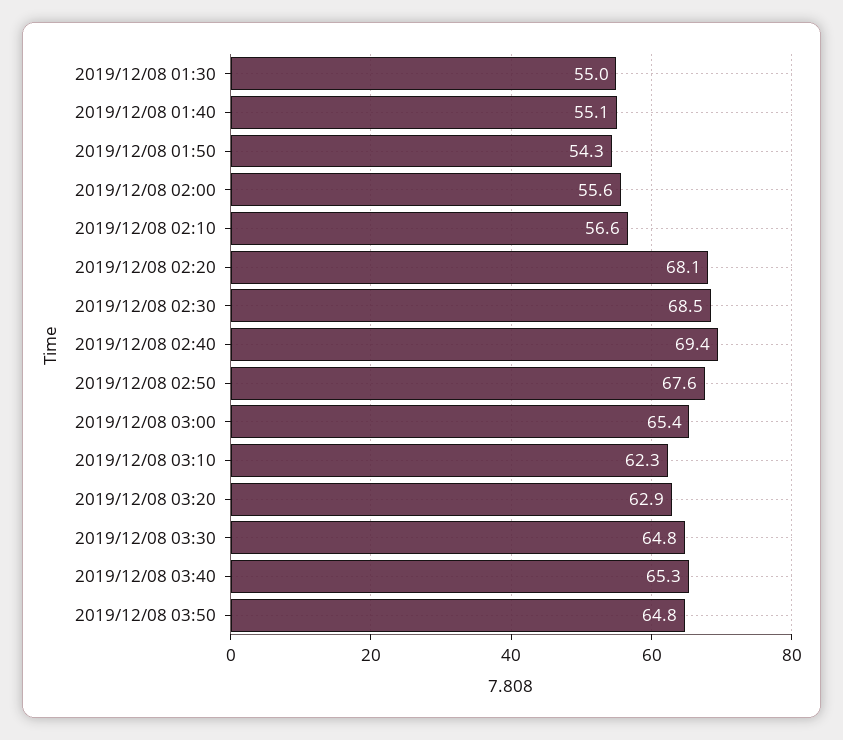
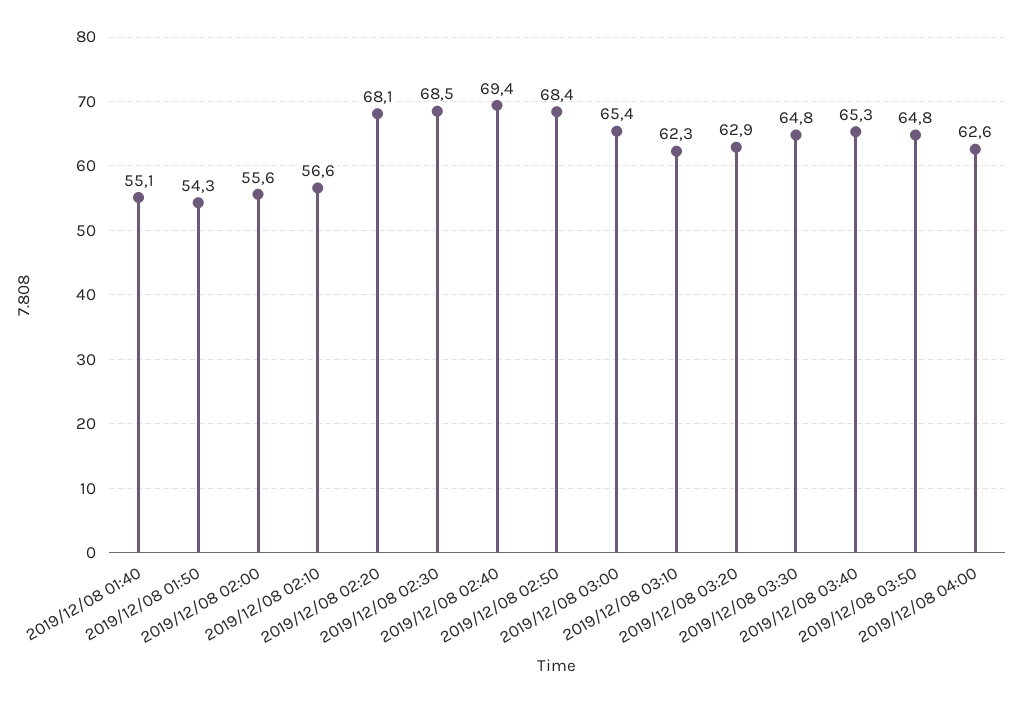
2019/12/08 01:30: 55 -> none
2019/12/08 02:50: 67.6 -> 68.4
2019/12/08 04:00: none -> 62.6

